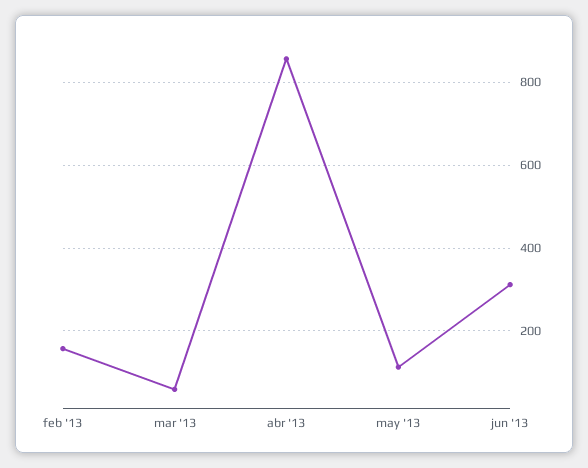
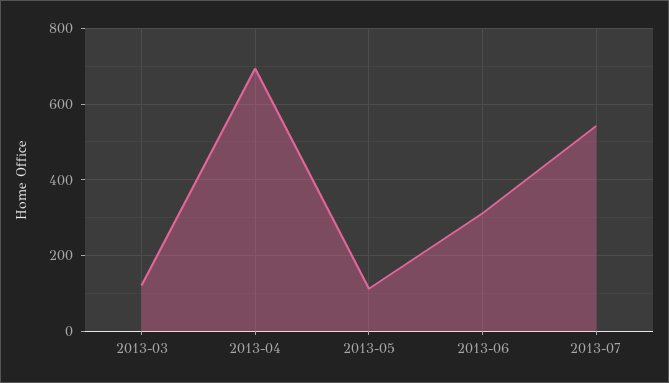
feb '13: 160 -> none
mar '13: 60 -> 120
abr '13: 860 -> 700
2013-07: none -> 540

